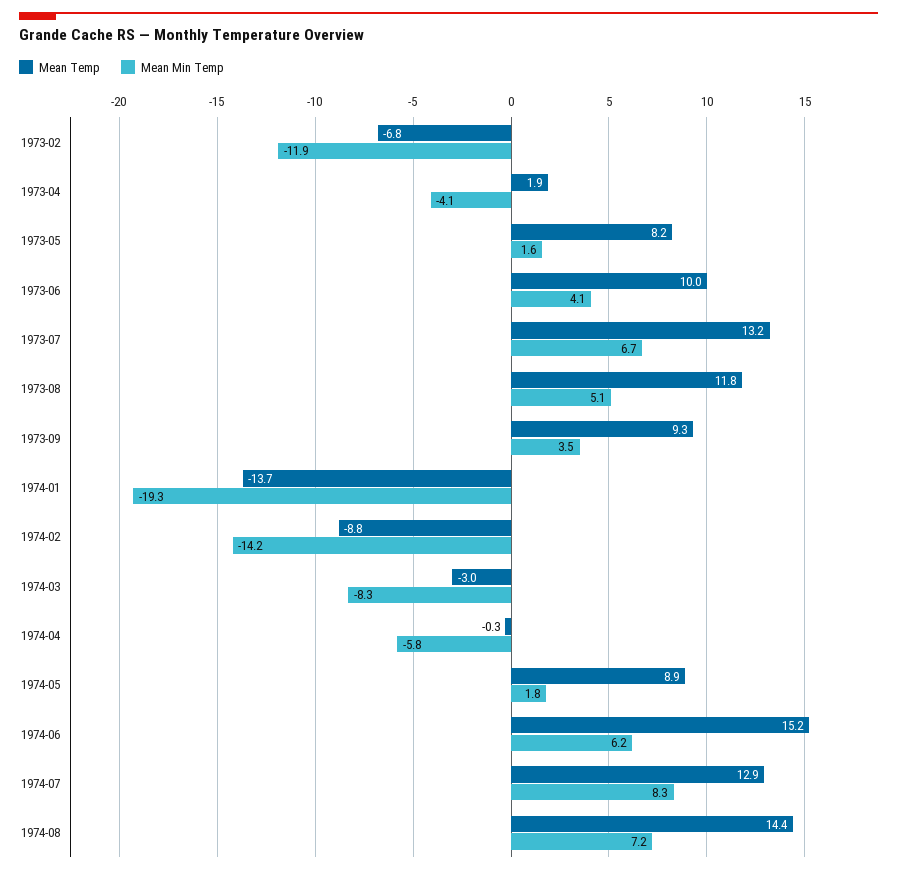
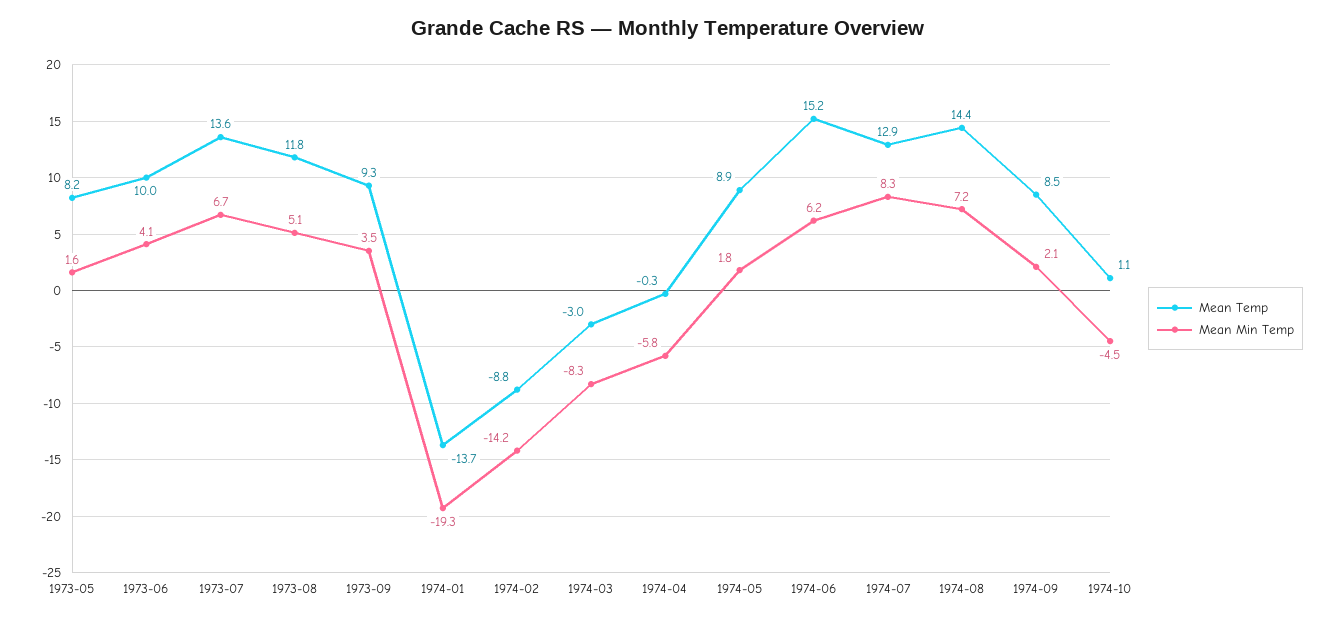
Mean Temp, 1973-02: -6.8 -> none
Mean Min Temp, 1973-02: -11.9 -> none
Mean Temp, 1973-04: 1.9 -> none
Mean Min Temp, 1973-04: -4.1 -> none
Mean Temp, 1973-07: 13.2 -> 13.6
Mean Temp, 1974-09: none -> 8.5
Mean Min Temp, 1974-09: none -> 2.1
Mean Temp, 1974-10: none -> 1.1
Mean Min Temp, 1974-10: none -> -4.5

